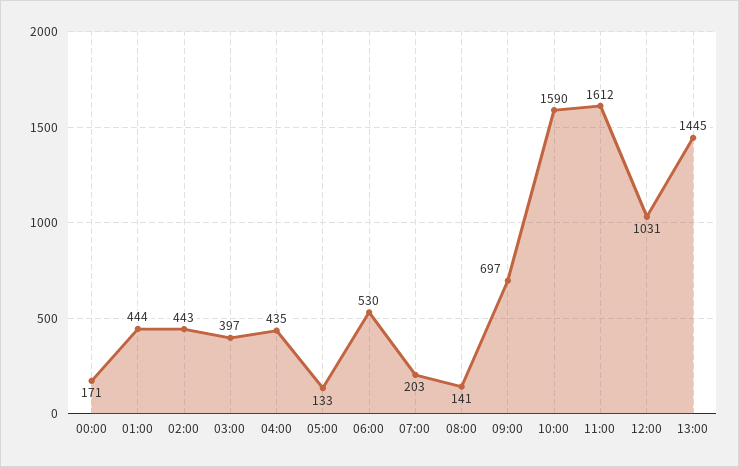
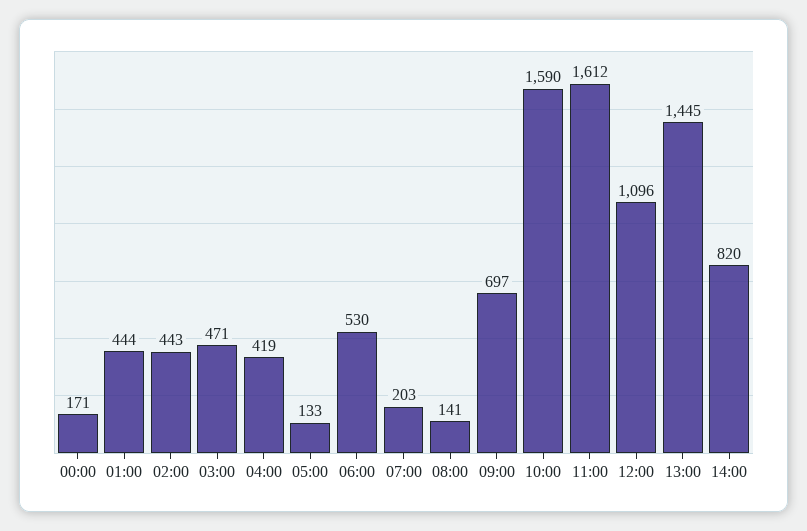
03:00: 397 -> 471
04:00: 435 -> 419
12:00: 1031 -> 1096
14:00: none -> 820

